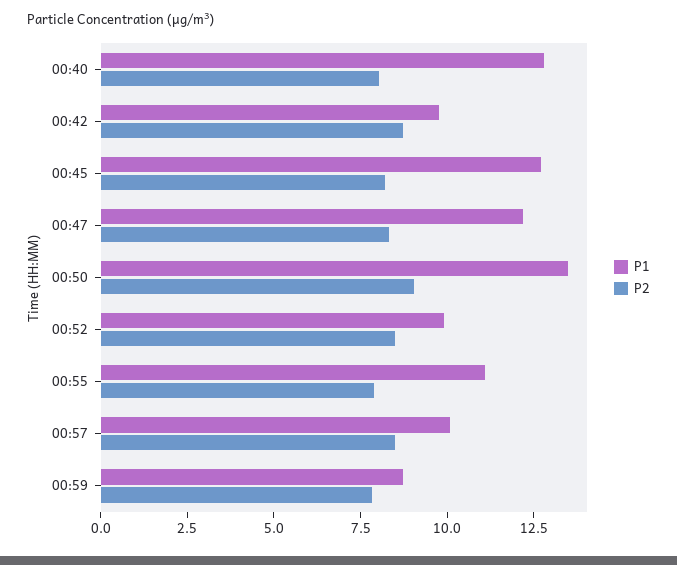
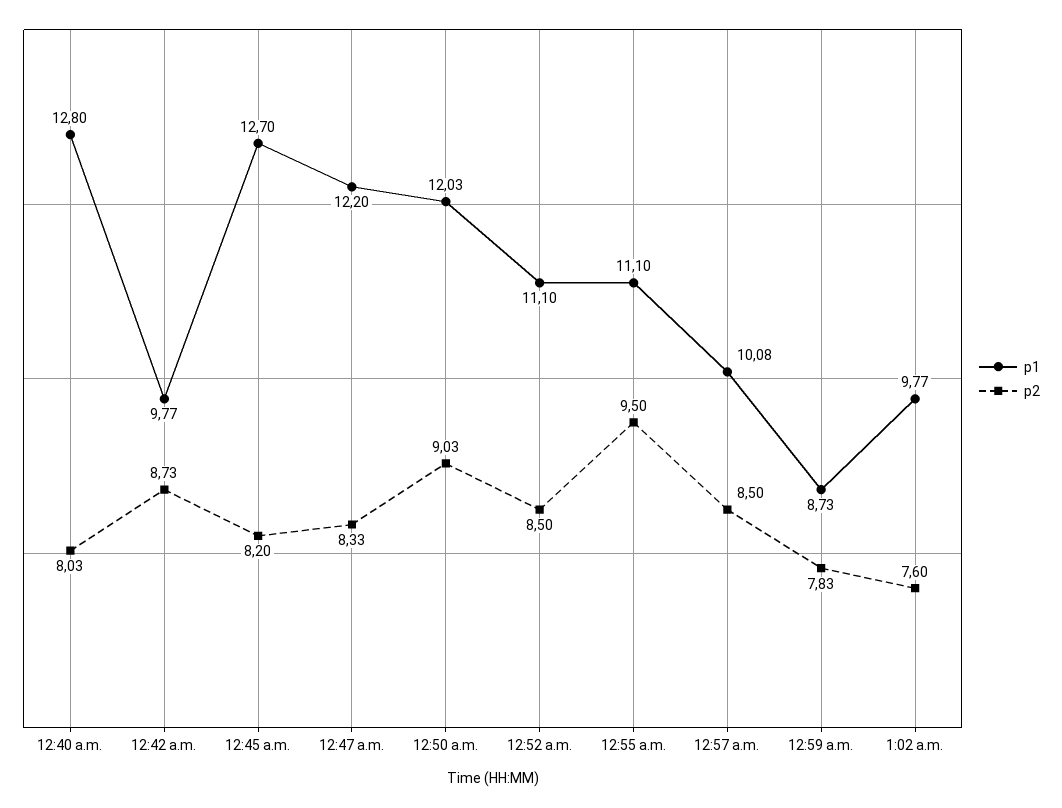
P1, 00:50: 13.5 -> 12.03
P1, 00:52: 10 -> 11.1
P2, 00:55: 8 -> 9.5
P1, 1:02 a.m.: none -> 9.77
P2, 1:02 a.m.: none -> 7.6

